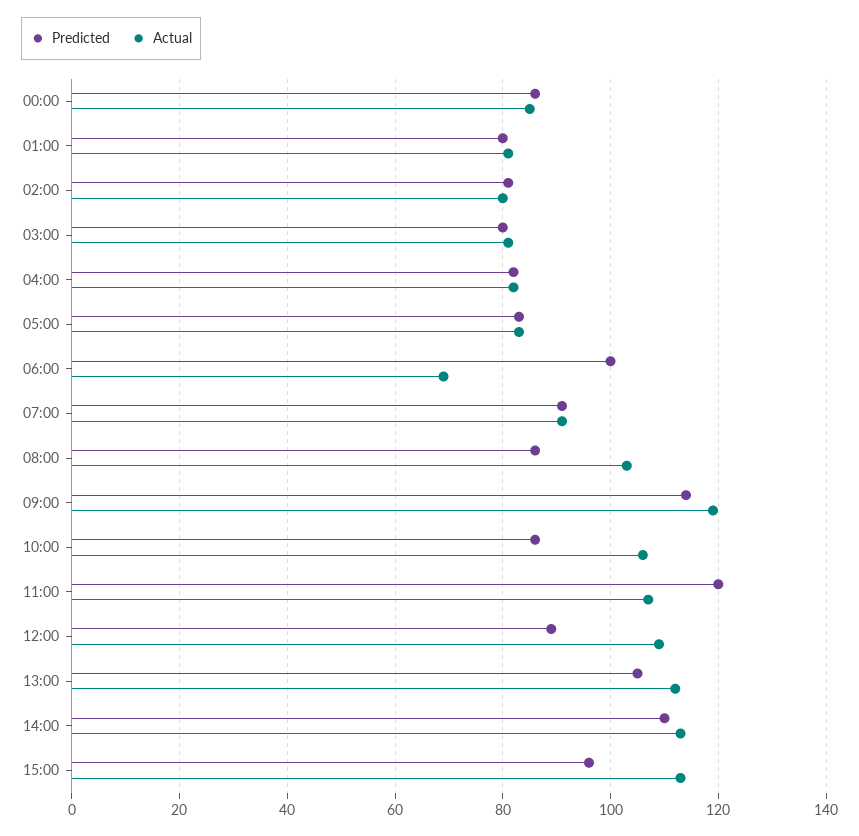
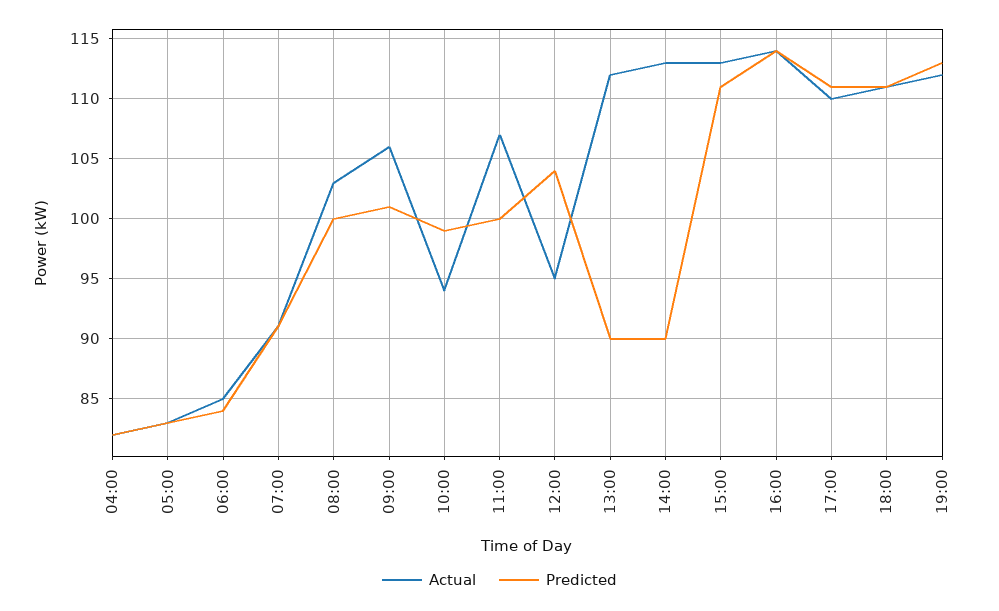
Predicted, 00:00: 85 -> none
Actual, 00:00: 85 -> none
Predicted, 01:00: 80 -> none
Actual, 01:00: 80 -> none
Predicted, 02:00: 80 -> none
Actual, 02:00: 80 -> none
Predicted, 03:00: 80 -> none
Actual, 03:00: 80 -> none
Predicted, 06:00: 100 -> 84
Actual, 06:00: 70 -> 85
Predicted, 08:00: 85 -> 100
Predicted, 09:00: 115 -> 101
Actual, 09:00: 120 -> 106
Predicted, 10:00: 85 -> 99
Actual, 10:00: 105 -> 94
Predicted, 11:00: 120 -> 100
Predicted, 12:00: 90 -> 104
Actual, 12:00: 110 -> 95
Predicted, 13:00: 105 -> 90
Predicted, 14:00: 110 -> 90
Predicted, 15:00: 95 -> 111
Actual, 16:00: none -> 114
Predicted, 16:00: none -> 114
Actual, 17:00: none -> 110
Predicted, 17:00: none -> 111
Actual, 18:00: none -> 111
Predicted, 18:00: none -> 111
Actual, 19:00: none -> 112
Predicted, 19:00: none -> 113

